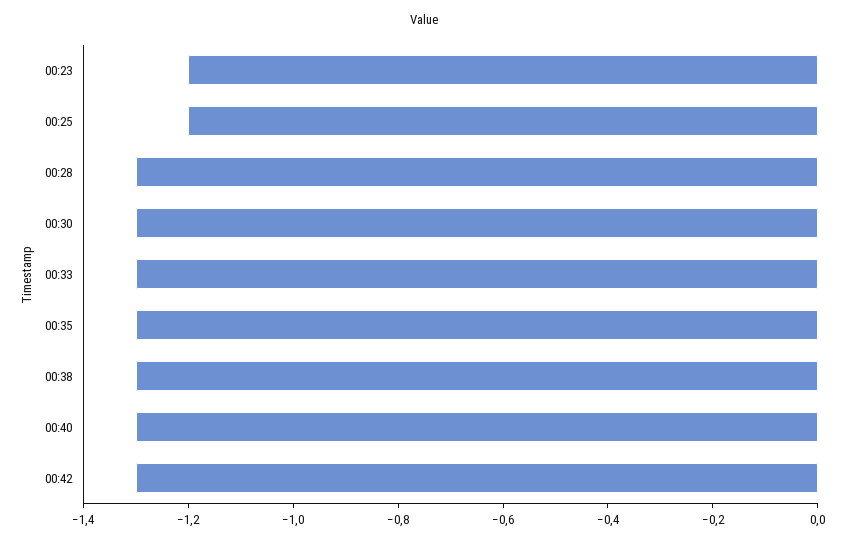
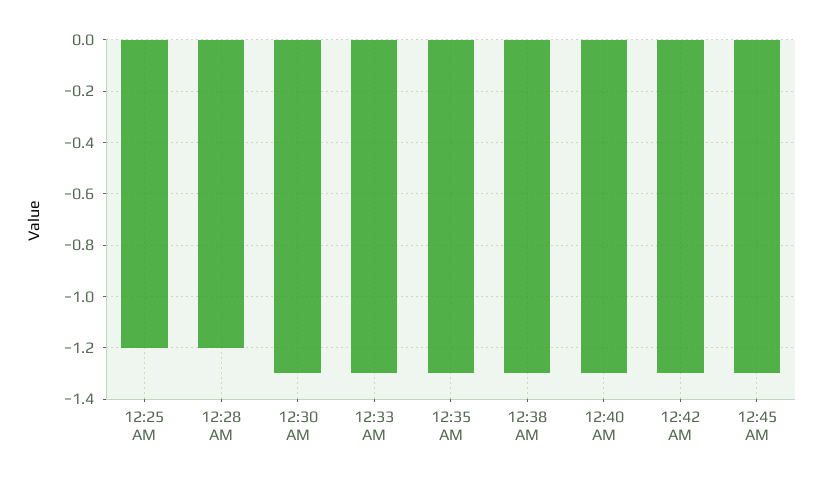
00:23: -1.2 -> none
00:28: -1.3 -> -1.2
12:45 AM: none -> -1.3

